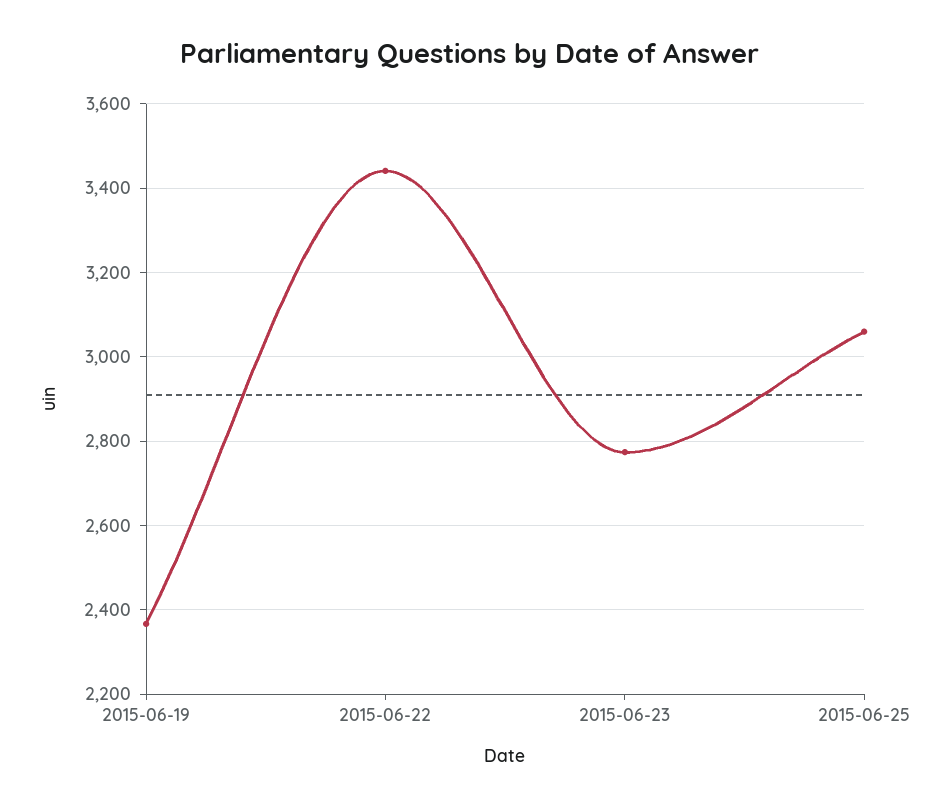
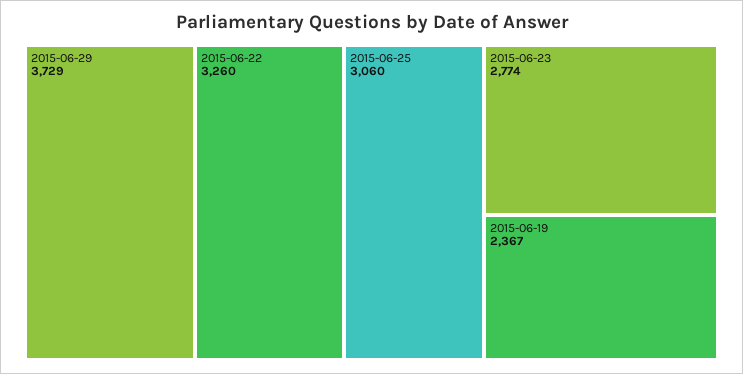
2015-06-22: 3440 -> 3260
2015-06-29: none -> 3729

